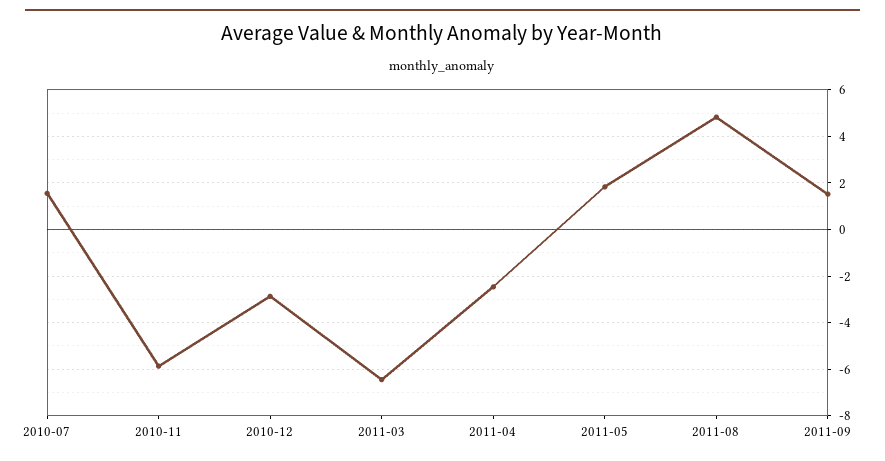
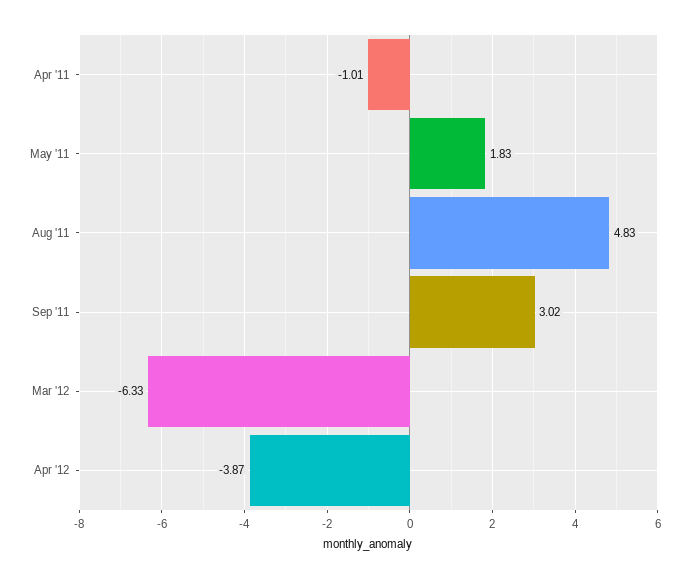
2010-07: 1.5 -> none
2010-11: -6 -> none
2010-12: -3 -> none
2011-03: -6.5 -> none
2011-04: -2.5 -> -1.01
2011-09: 1.5 -> 3.02
Mar '12: none -> -6.33
Apr '12: none -> -3.87

